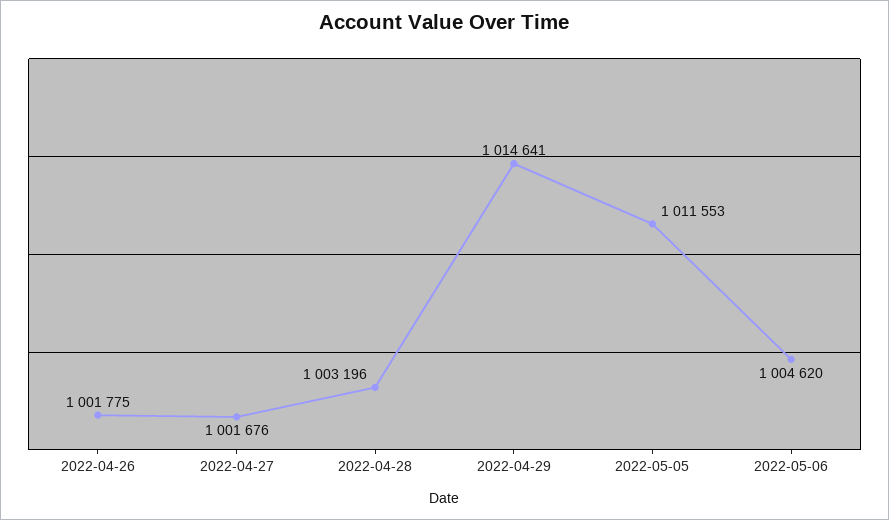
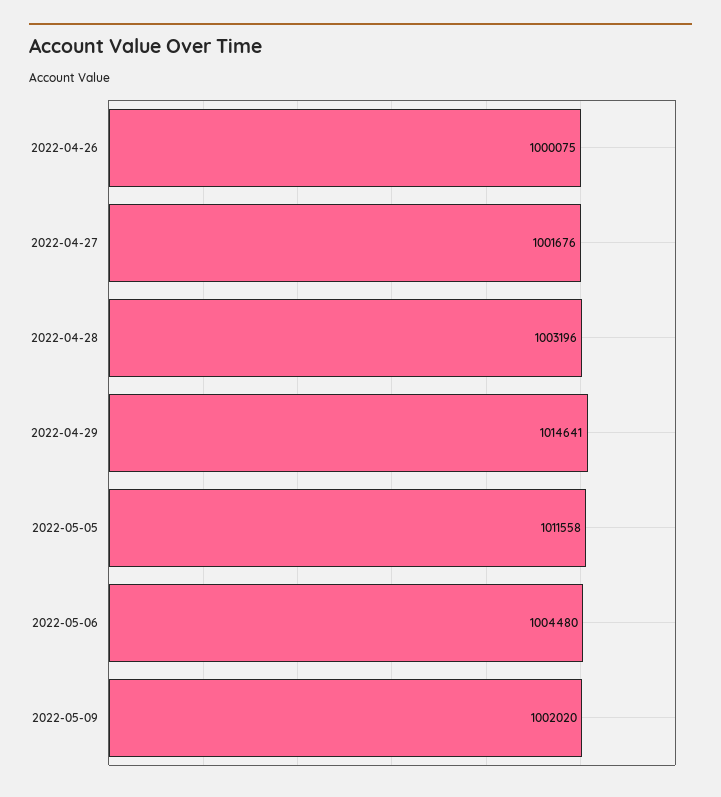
2022-04-26: 1001775 -> 1000075
2022-05-05: 1011553 -> 1011558
2022-05-06: 1004620 -> 1004480
2022-05-09: none -> 1002020

